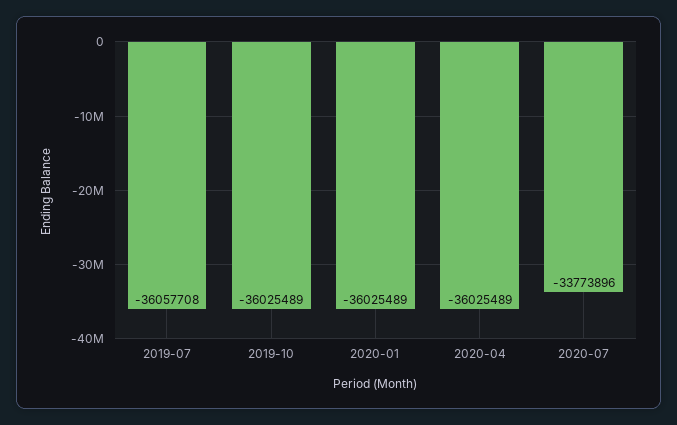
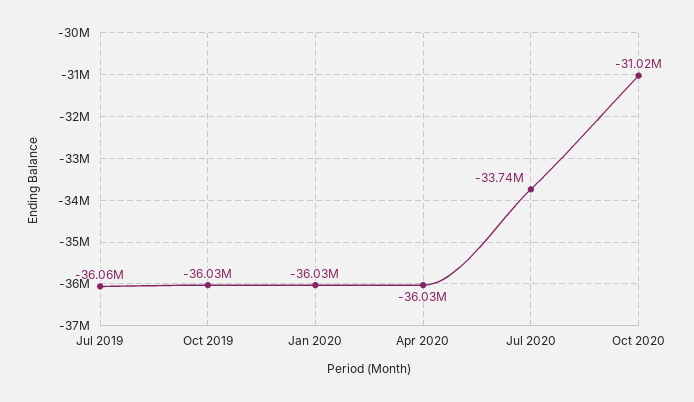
2020-07: -33773896 -> -33740000
Oct 2020: none -> -31020000

